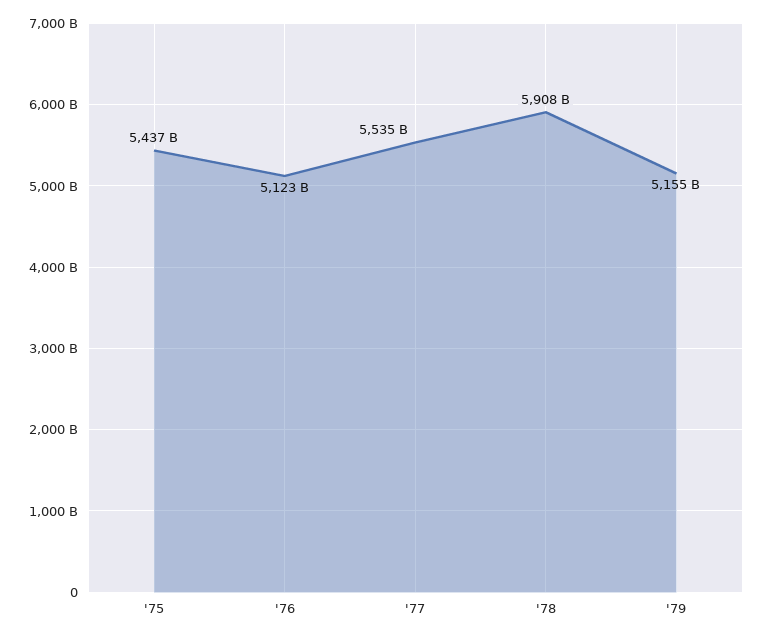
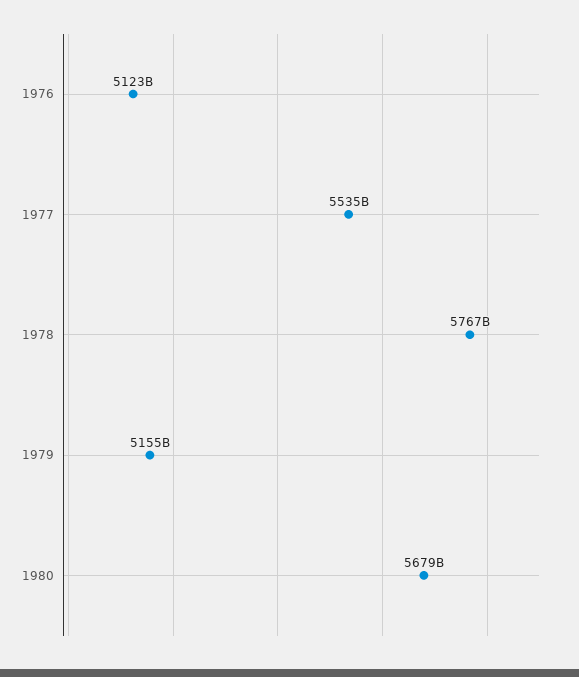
'75: 5437000000000 -> none
'78: 5908000000000 -> 5767000000000
1980: none -> 5679000000000

